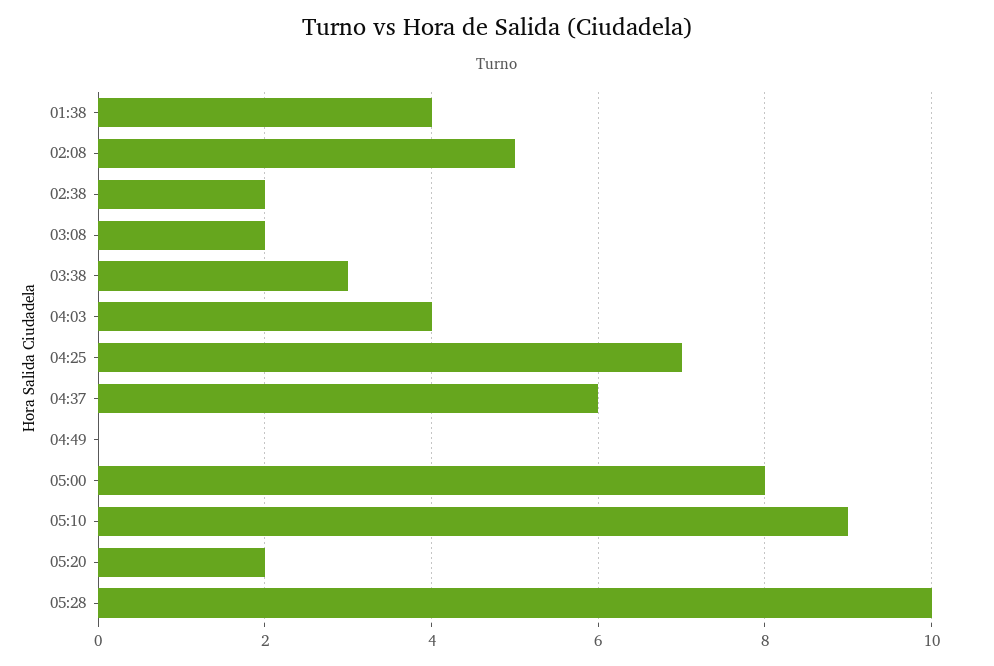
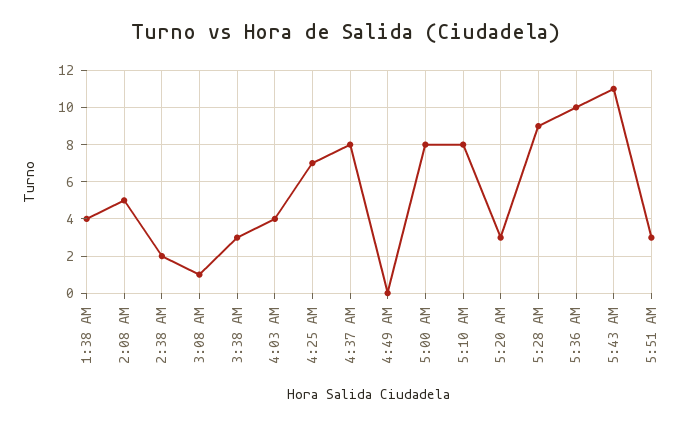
03:08: 2 -> 1
04:37: 6 -> 8
05:10: 9 -> 8
05:20: 2 -> 3
05:28: 10 -> 9
5:36 AM: none -> 10
5:43 AM: none -> 11
5:51 AM: none -> 3

